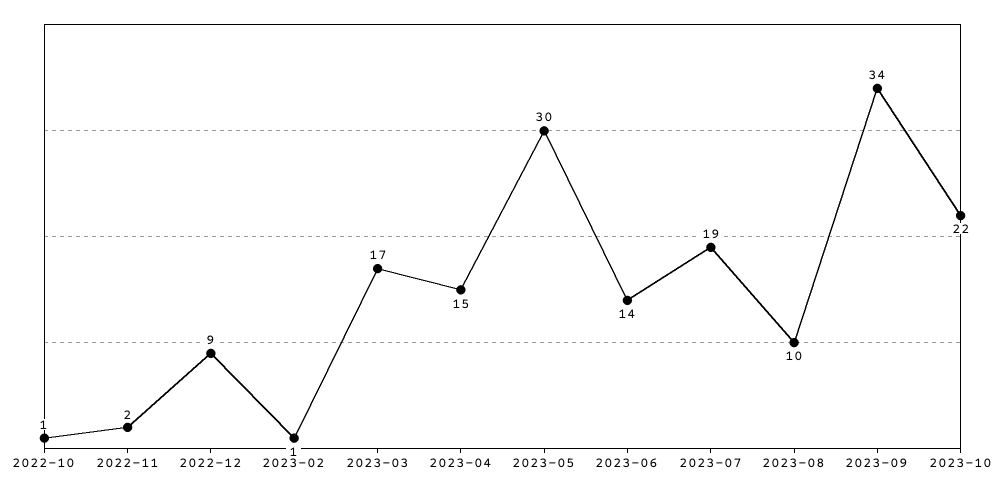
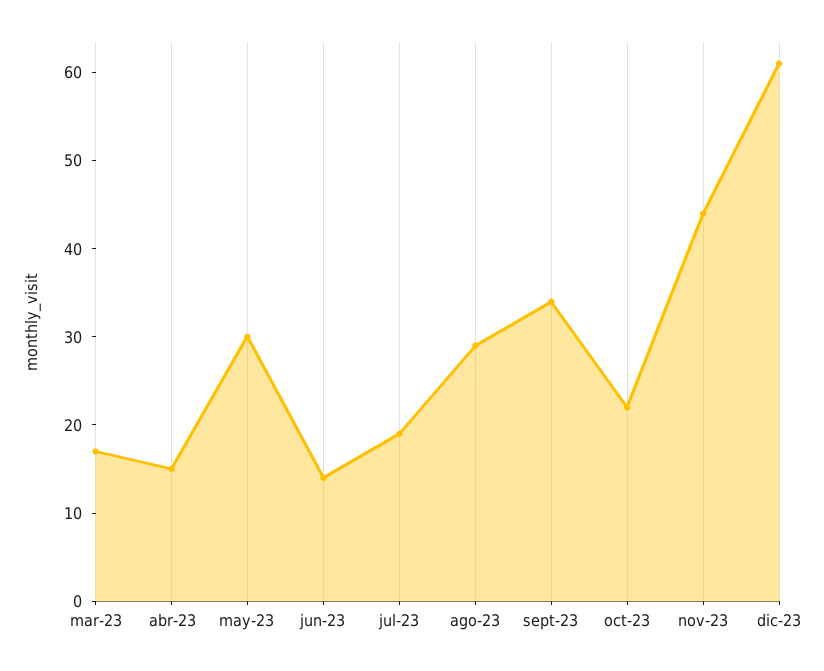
2022-10: 1 -> none
2022-11: 2 -> none
2022-12: 9 -> none
2023-02: 1 -> none
2023-08: 10 -> 29
nov-23: none -> 44
dic-23: none -> 61

